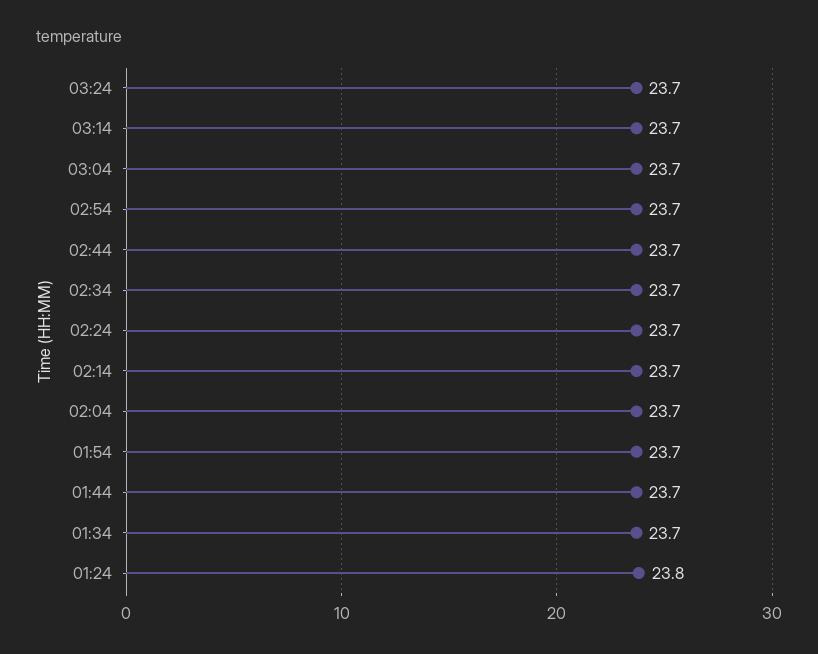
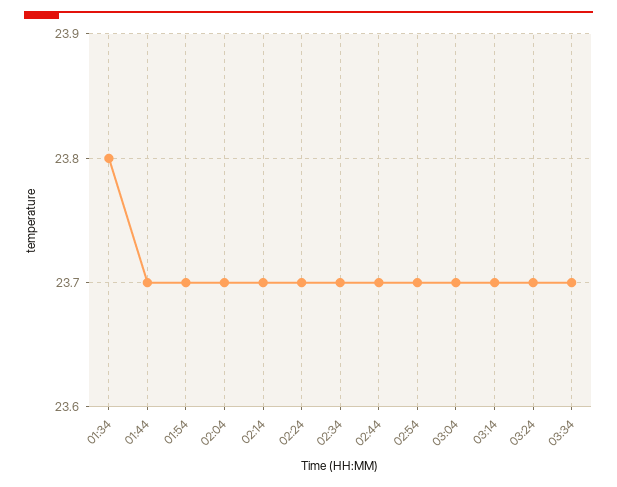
01:34: 23.7 -> 23.8
01:24: 23.8 -> none
03:34: none -> 23.7

